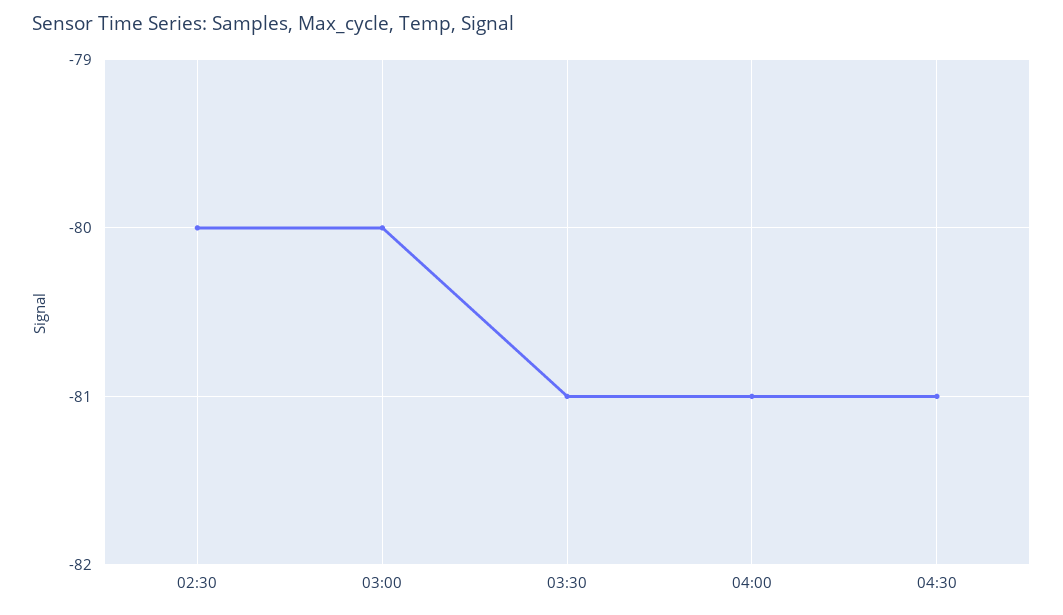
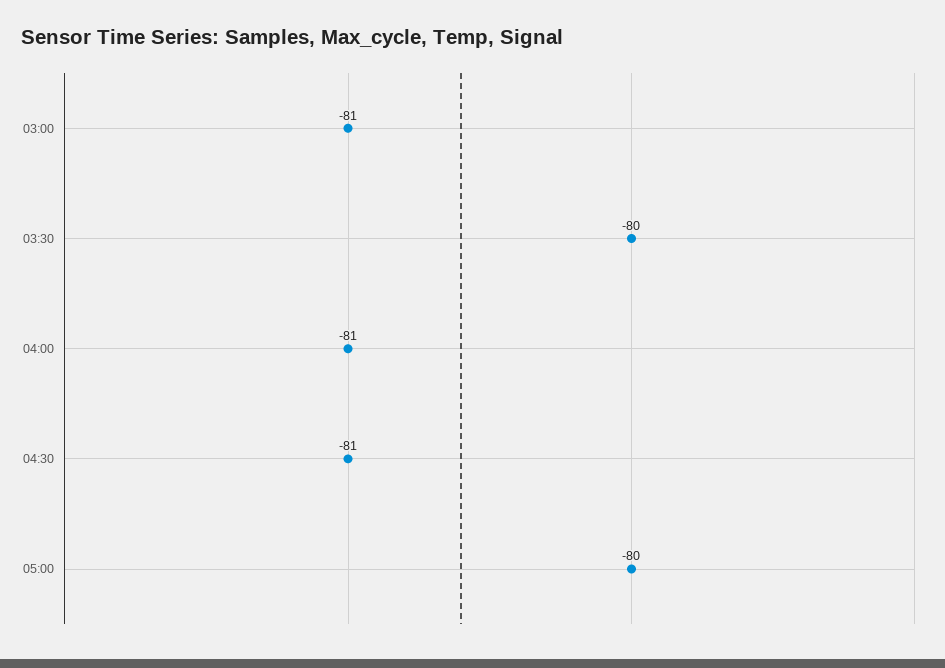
02:30: -80 -> none
03:00: -80 -> -81
03:30: -81 -> -80
05:00: none -> -80

